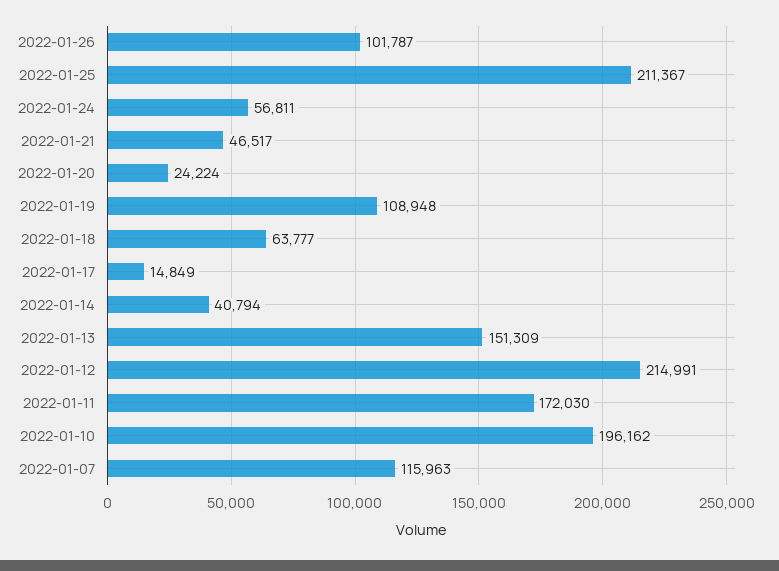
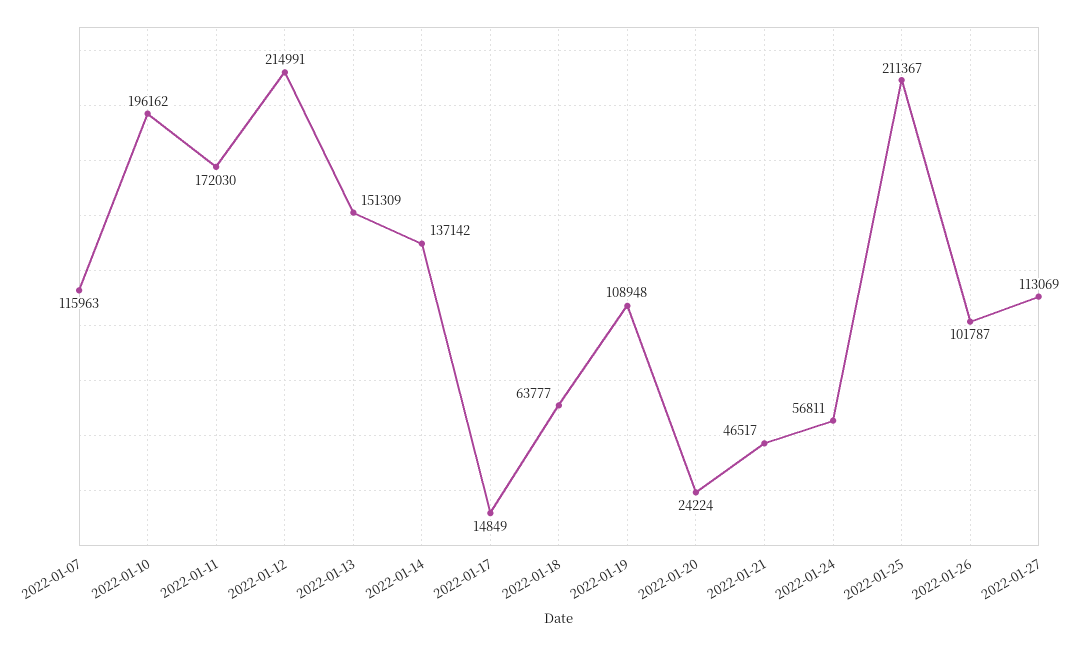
2022-01-14: 40794 -> 137142
2022-01-27: none -> 113069

